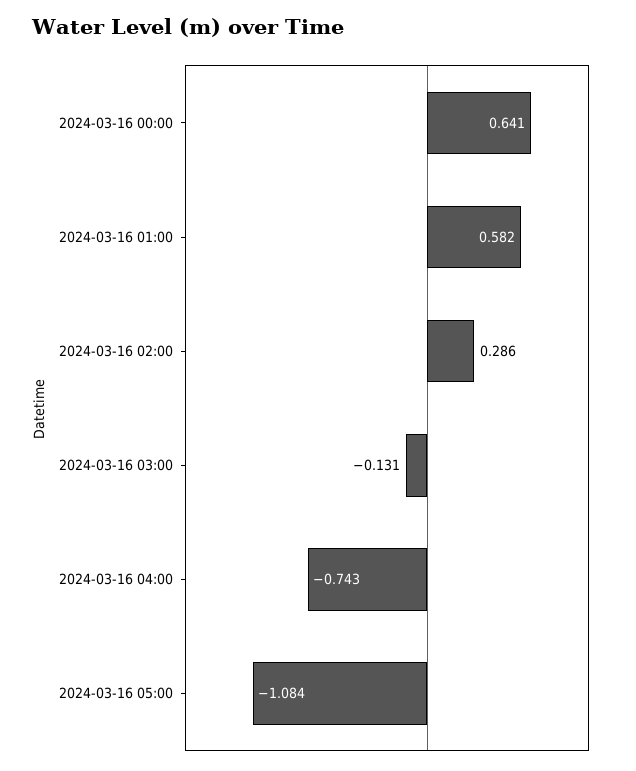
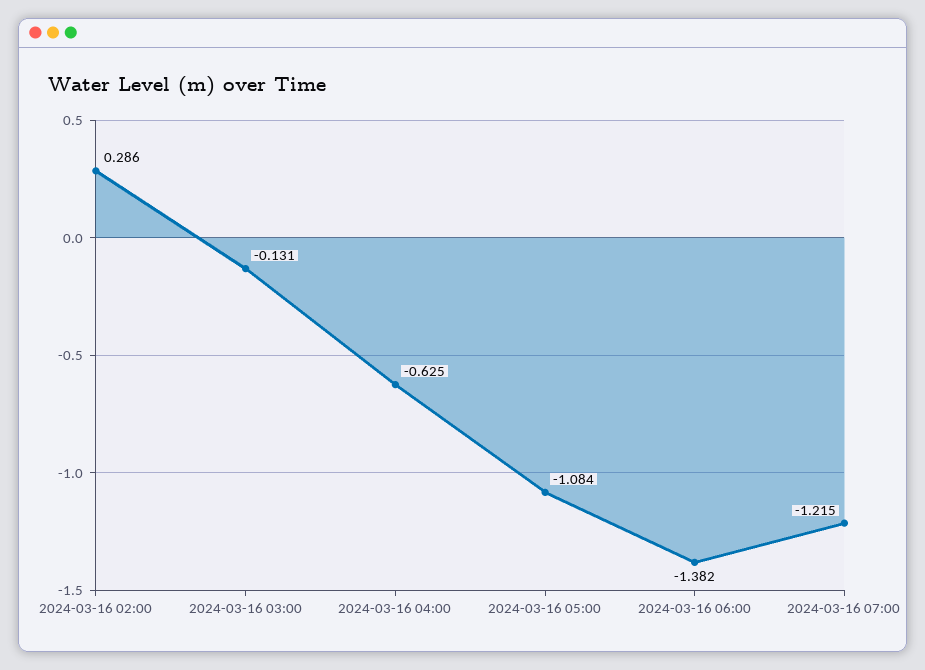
2024-03-16 00:00: 0.641 -> none
2024-03-16 01:00: 0.582 -> none
2024-03-16 04:00: -0.743 -> -0.625
2024-03-16 06:00: none -> -1.382
2024-03-16 07:00: none -> -1.215

